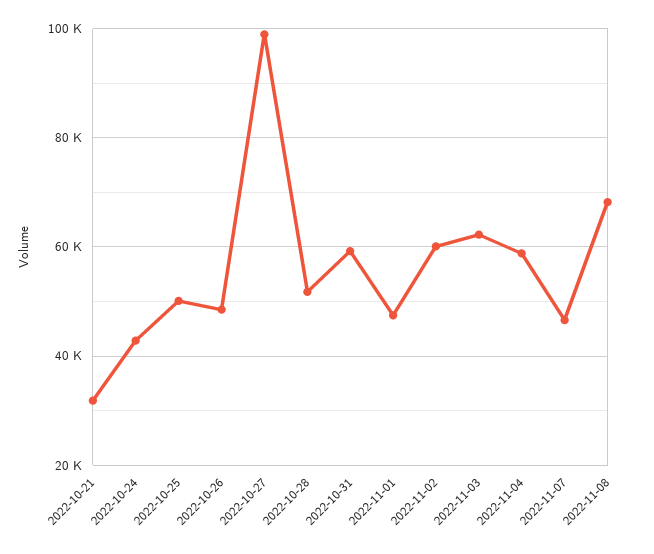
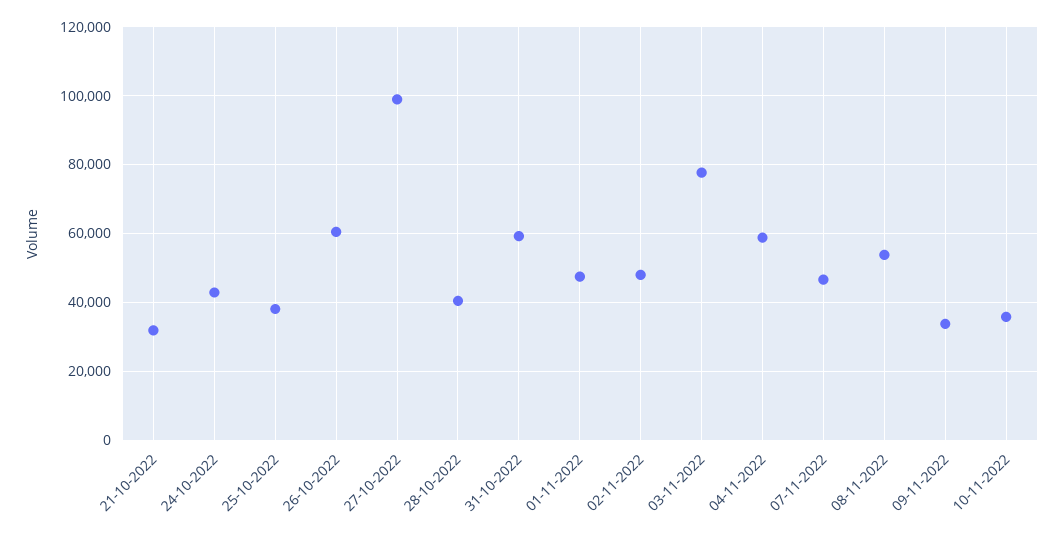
2022-10-25: 50000 -> 38000
2022-10-26: 48000 -> 60000
2022-10-28: 52000 -> 40000
2022-11-02: 60000 -> 48000
2022-11-03: 62000 -> 78000
2022-11-08: 68000 -> 54000
09-11-2022: none -> 34000
10-11-2022: none -> 36000

